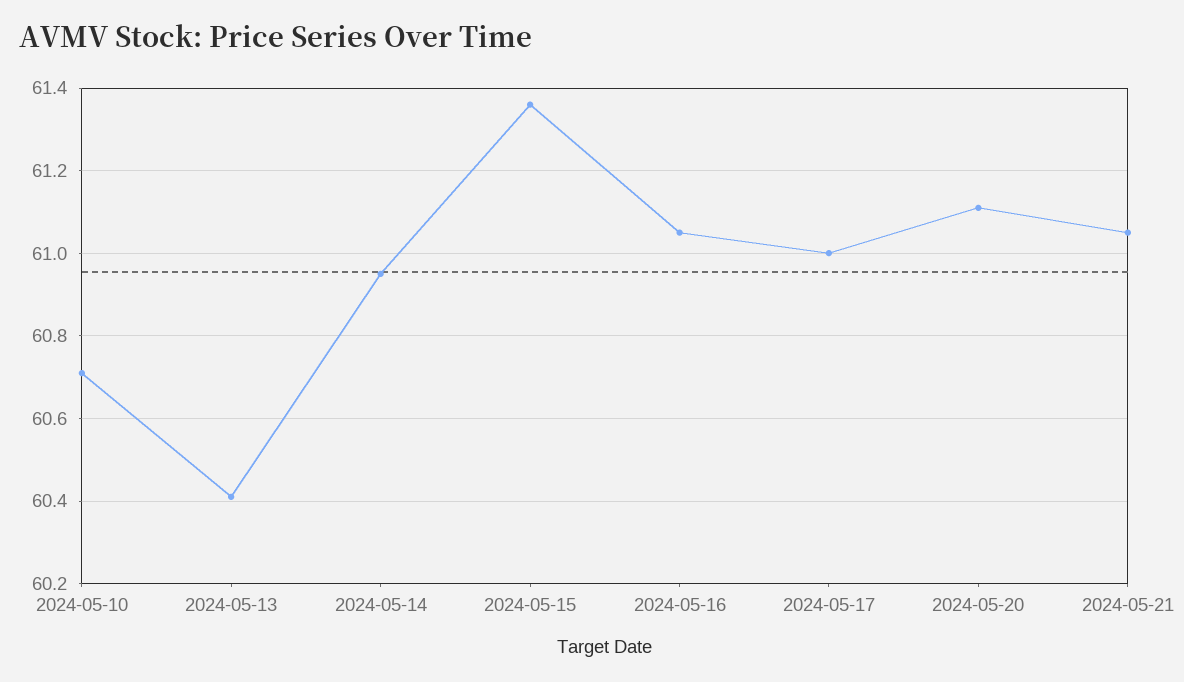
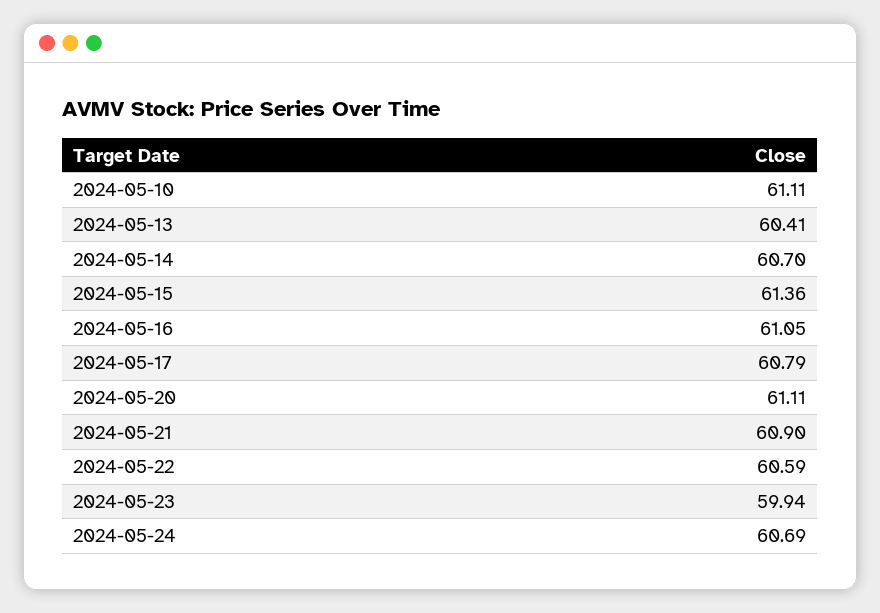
2024-05-10: 60.7 -> 61.11
2024-05-14: 60.95 -> 60.7
2024-05-17: 61 -> 60.79
2024-05-21: 61.05 -> 60.9
2024-05-22: none -> 60.59
2024-05-23: none -> 59.94
2024-05-24: none -> 60.69

